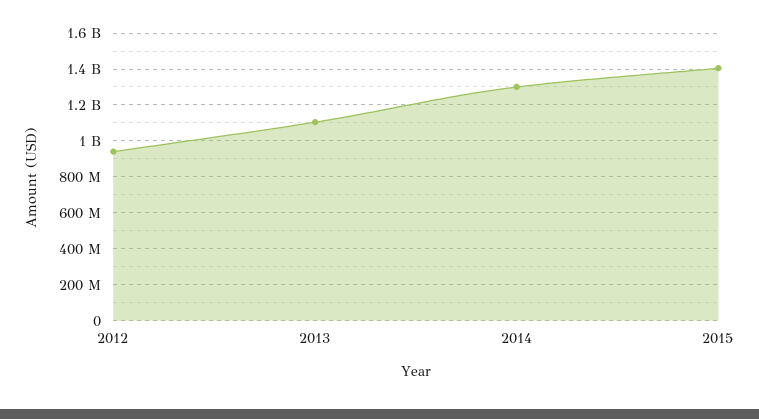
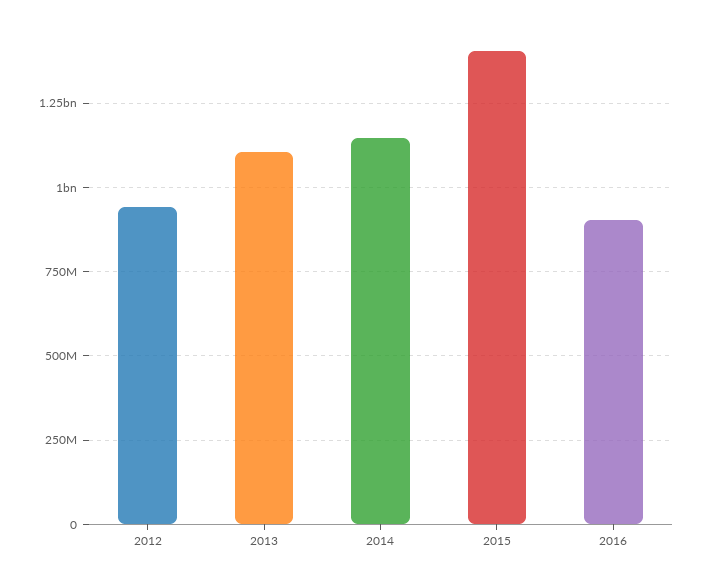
2014: 1300000000 -> 1150000000
2016: none -> 900000000

